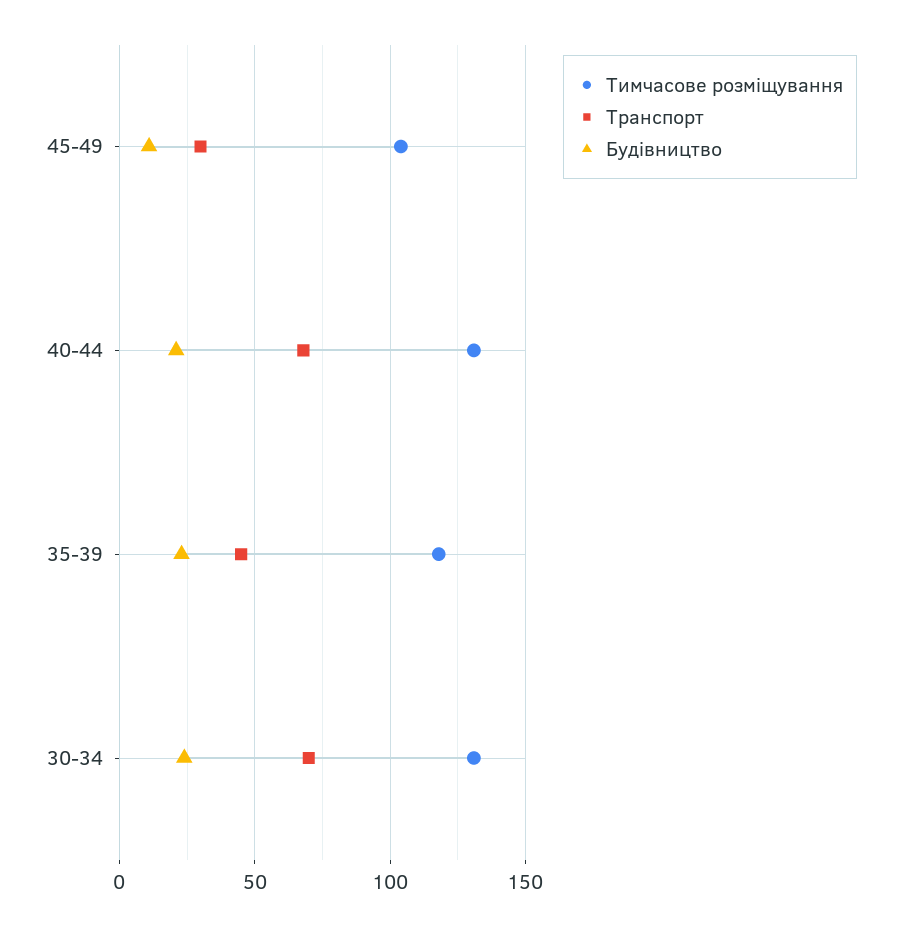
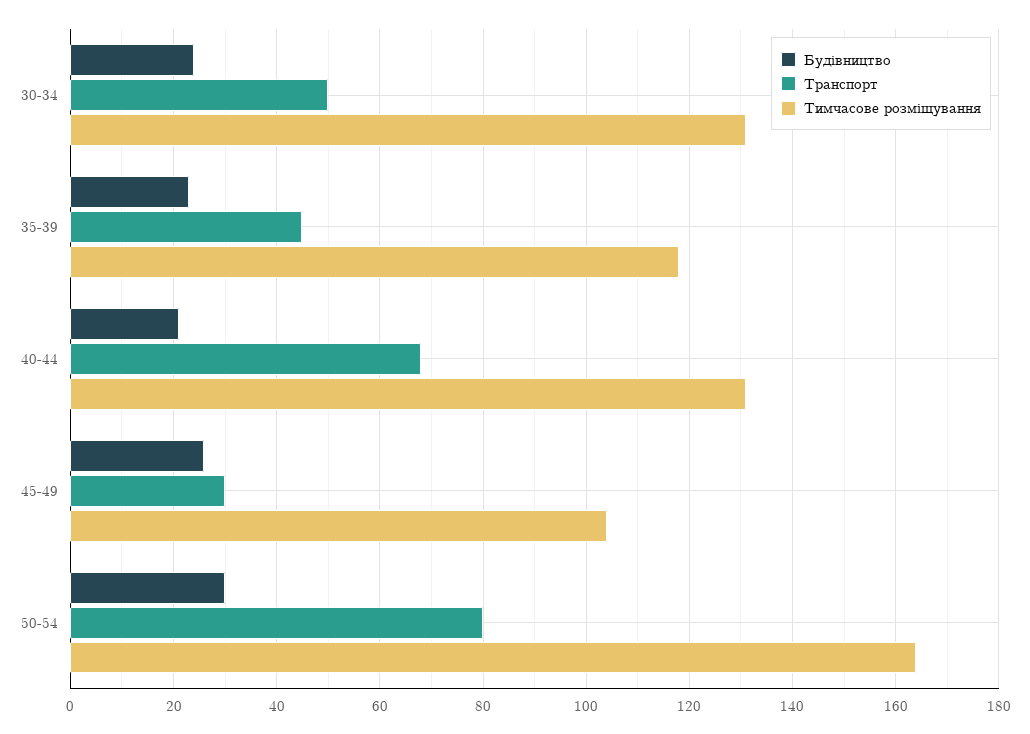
Будівництво, 45-49: 10 -> 25
Транспорт, 30-34: 70 -> 50
Будівництво, 50-54: none -> 30
Транспорт, 50-54: none -> 80
Тимчасове розміщування, 50-54: none -> 165

